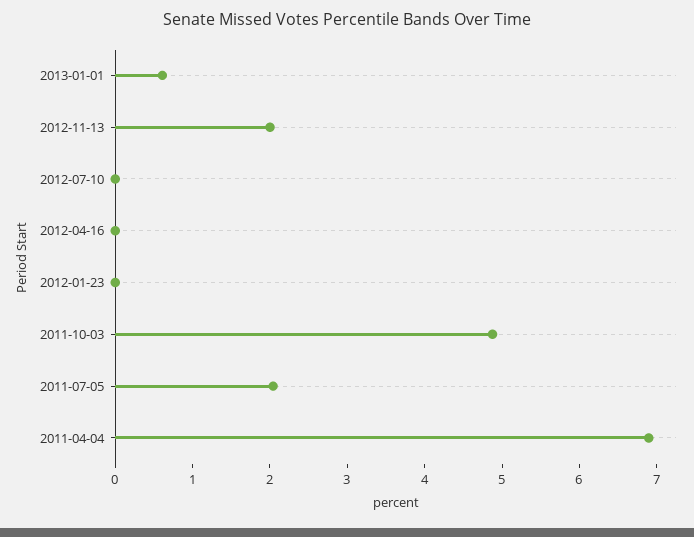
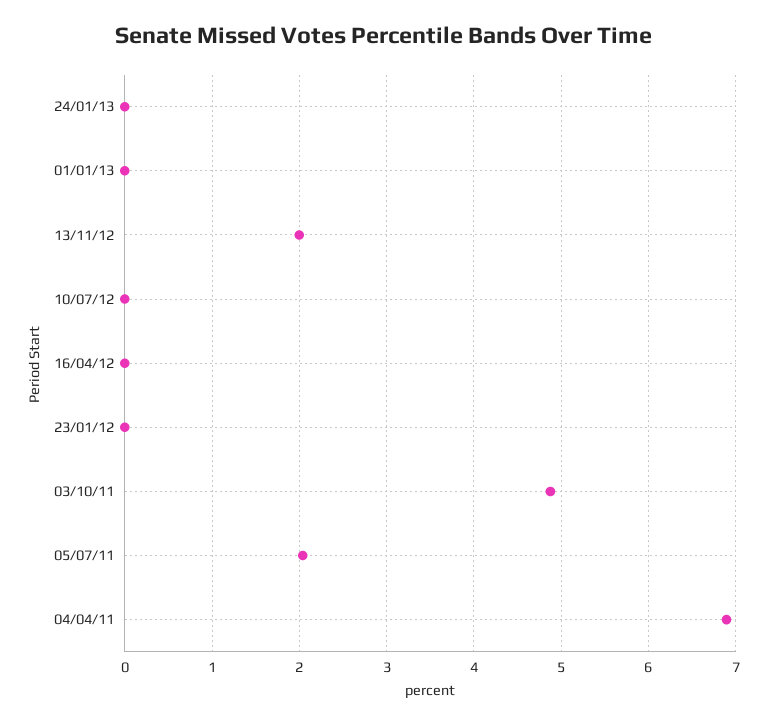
2013-01-01: 0.6 -> 0
24/01/13: none -> 0

